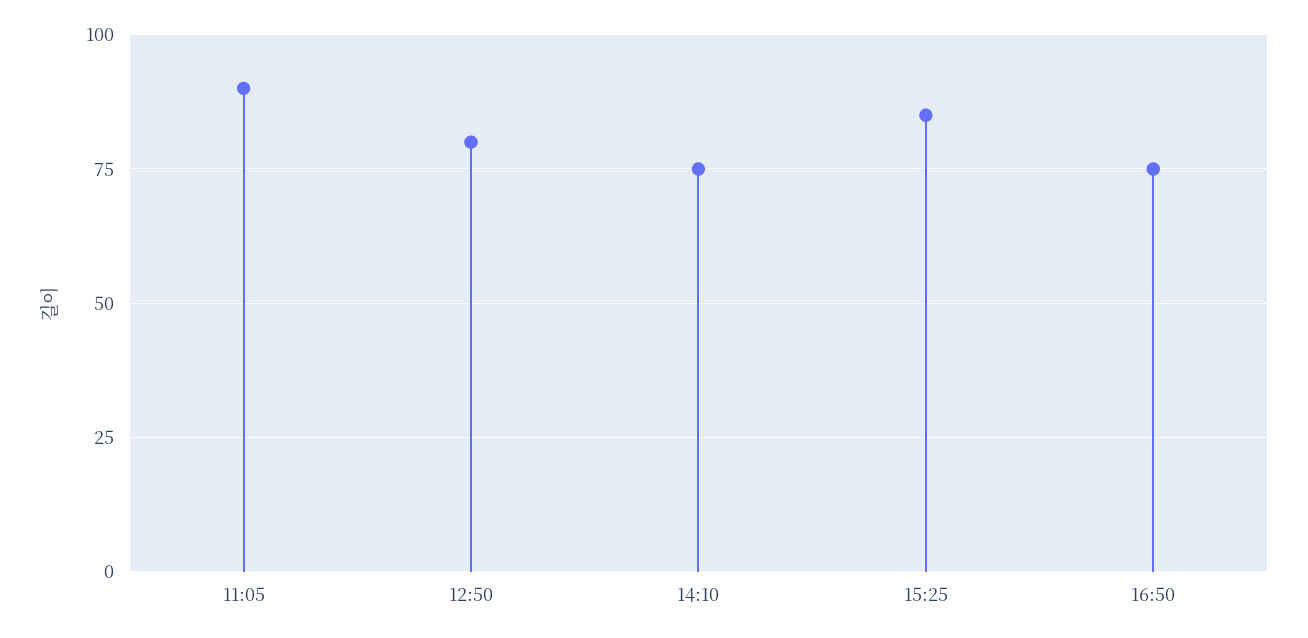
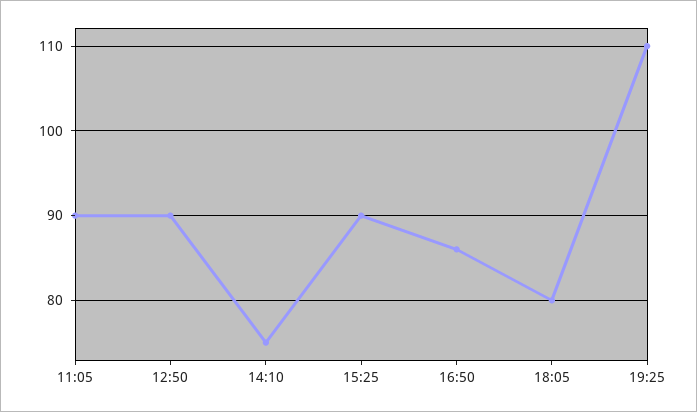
12:50: 80 -> 90
15:25: 85 -> 90
16:50: 75 -> 86
18:05: none -> 80
19:25: none -> 110

